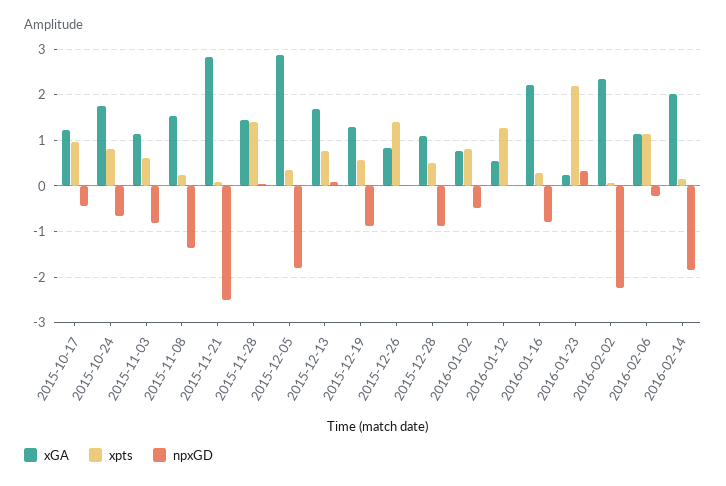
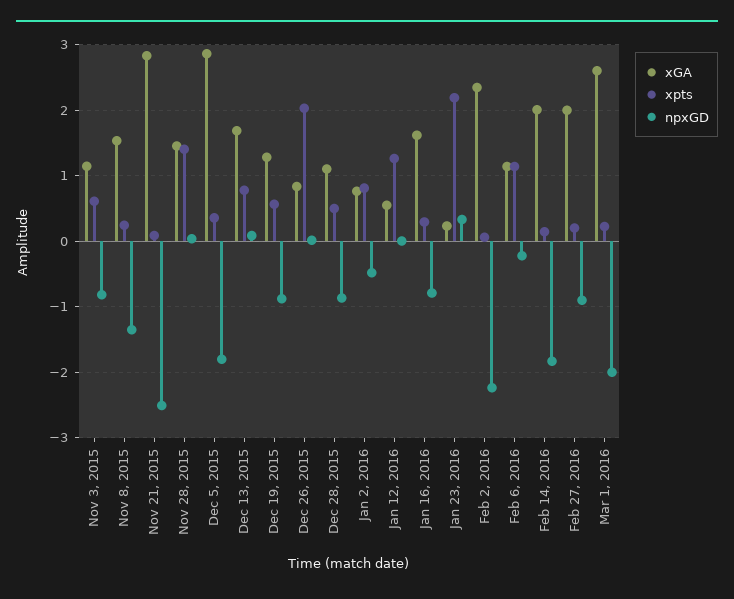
xGA, 2015-10-17: 1.2 -> none
xpts, 2015-10-17: 1 -> none
npxGD, 2015-10-17: -0.4 -> none
xGA, 2015-10-24: 1.8 -> none
xpts, 2015-10-24: 0.8 -> none
npxGD, 2015-10-24: -0.6 -> none
xpts, 2015-12-26: 1.4 -> 2
xGA, 2016-01-16: 2.2 -> 1.6
xGA, Feb 27, 2016: none -> 2
xpts, Feb 27, 2016: none -> 0.2
npxGD, Feb 27, 2016: none -> -0.9
xGA, Mar 1, 2016: none -> 2.6
xpts, Mar 1, 2016: none -> 0.2
npxGD, Mar 1, 2016: none -> -2

